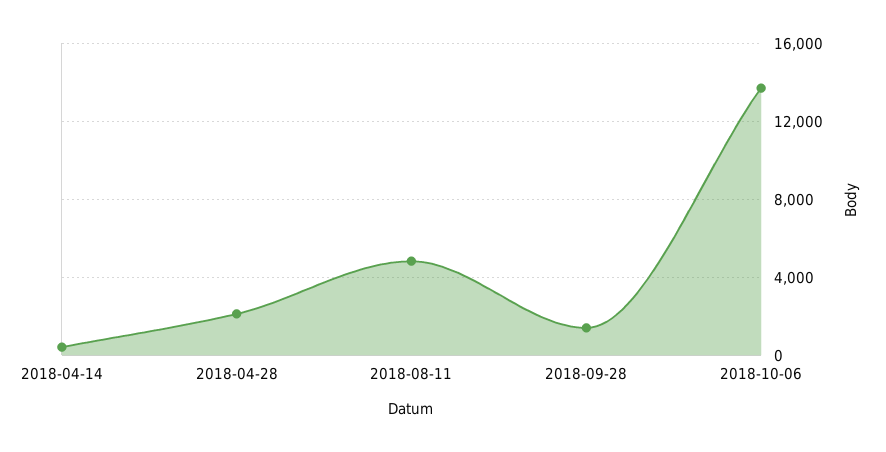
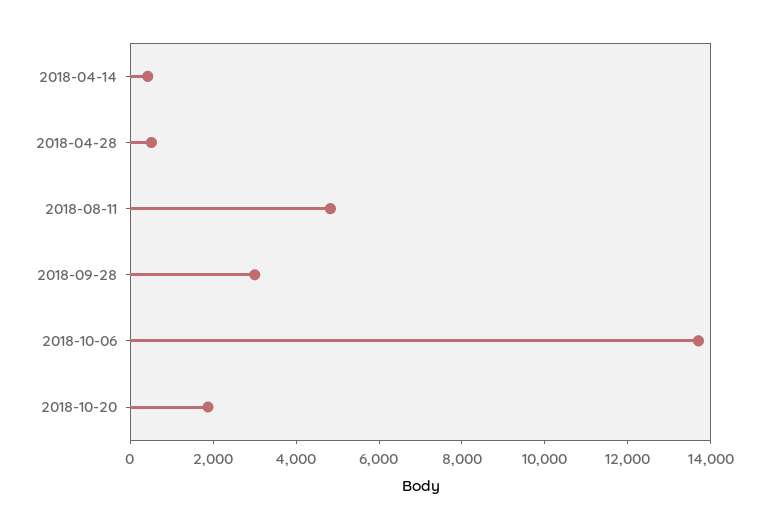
2018-04-28: 2000 -> 500
2018-09-28: 1500 -> 3000
2018-10-20: none -> 2000

